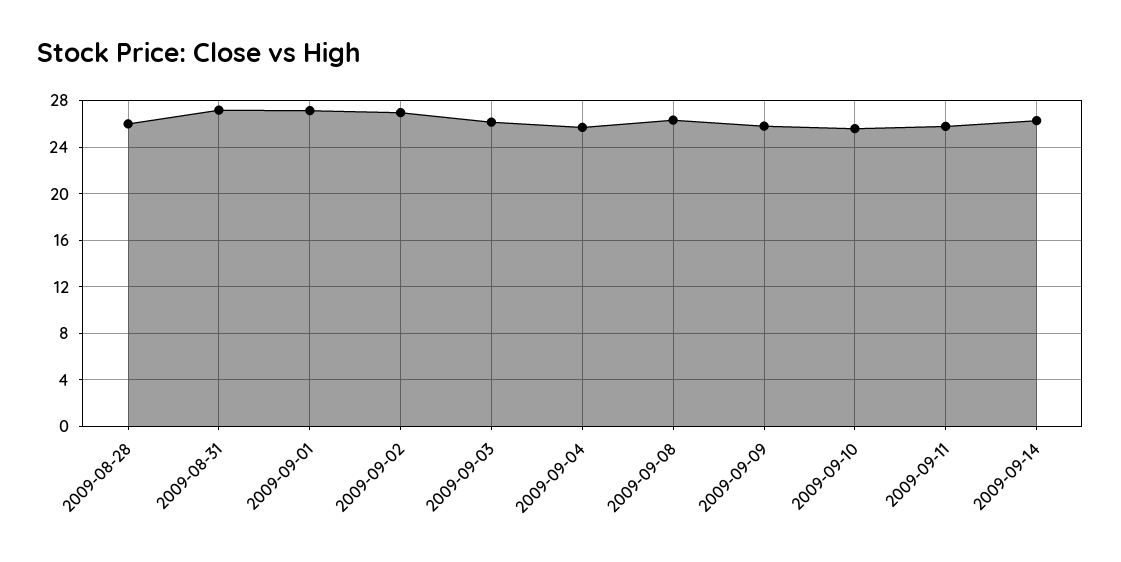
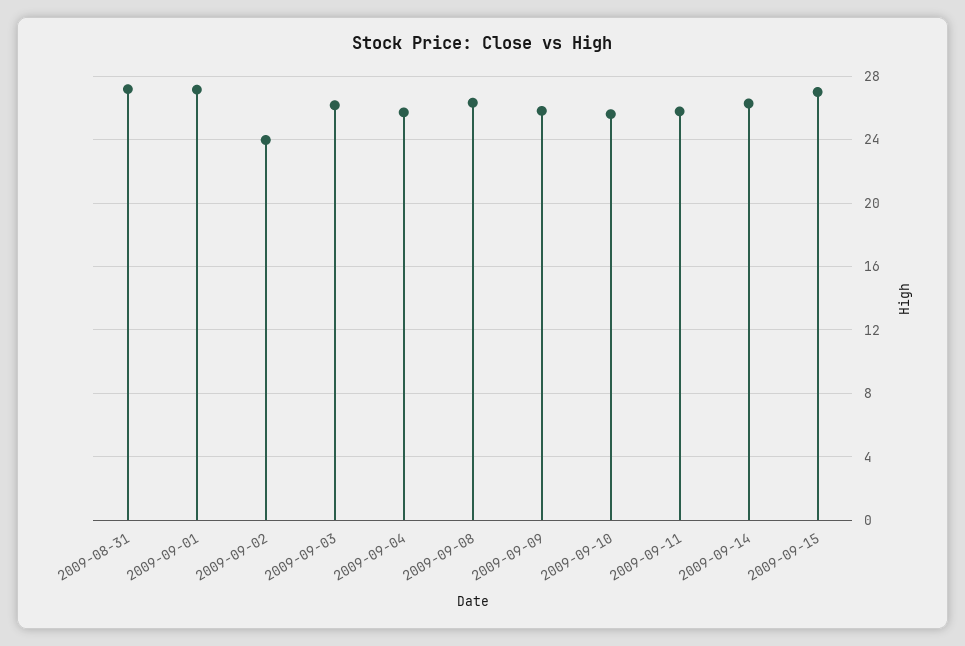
2009-08-28: 26 -> none
2009-09-02: 27 -> 24
2009-09-15: none -> 27

